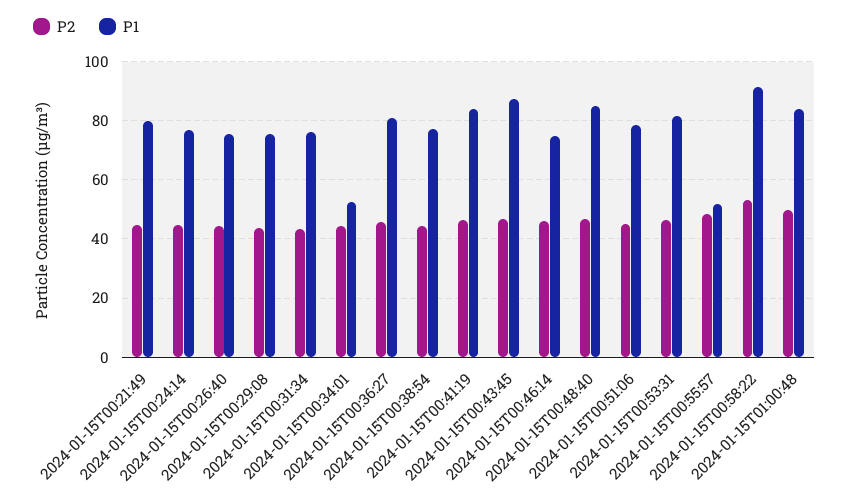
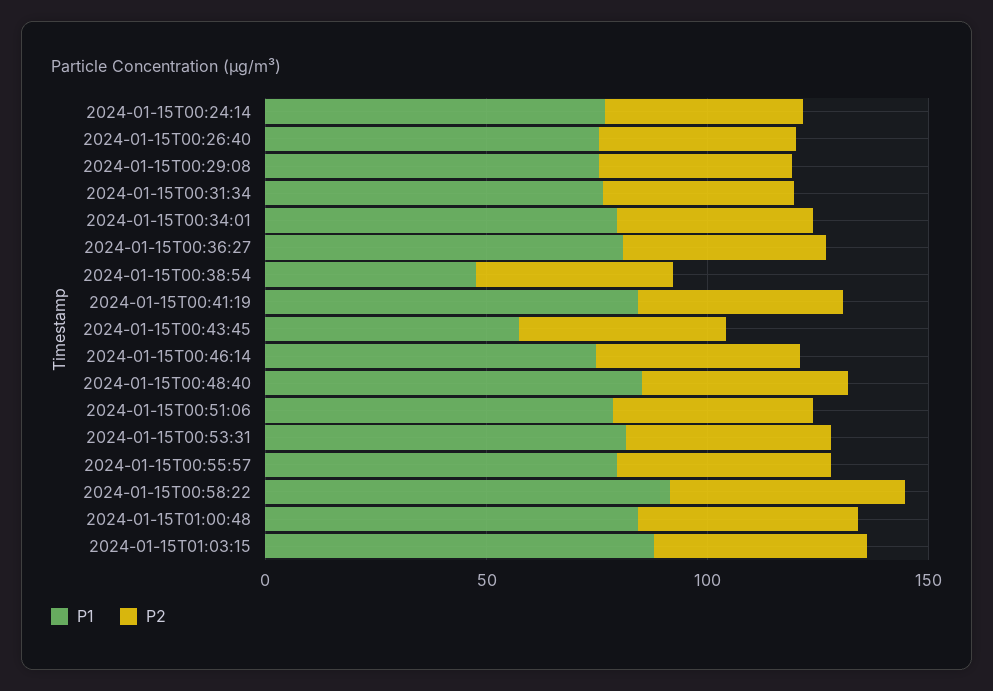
P2, 2024-01-15T00:21:49: 45 -> none
P1, 2024-01-15T00:21:49: 80 -> none
P1, 2024-01-15T00:34:01: 52.5 -> 80
P1, 2024-01-15T00:38:54: 77.5 -> 50
P1, 2024-01-15T00:43:45: 87.5 -> 60
P1, 2024-01-15T00:55:57: 52.5 -> 80
P1, 2024-01-15T01:03:15: none -> 90
P2, 2024-01-15T01:03:15: none -> 50

